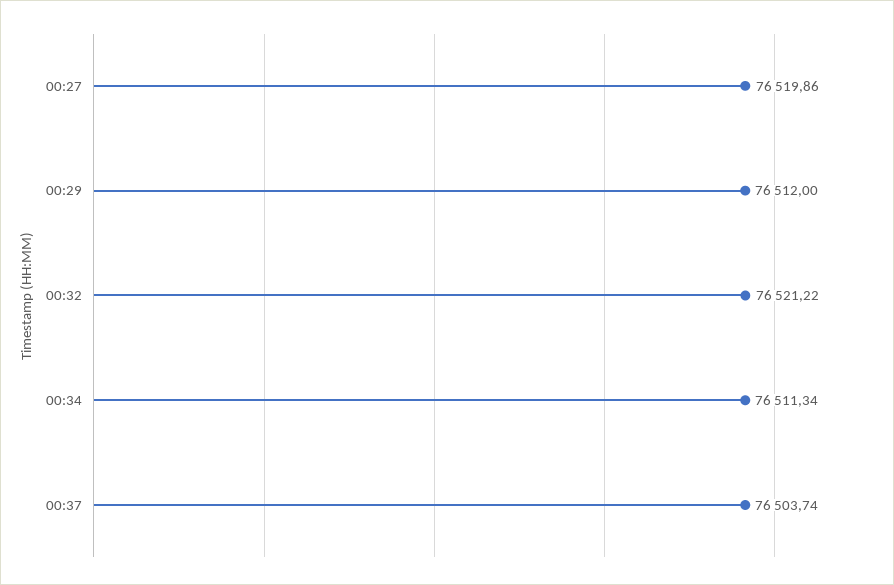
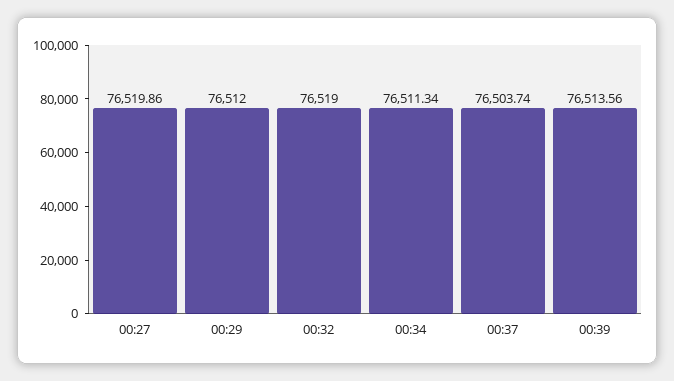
00:32: 76521.22 -> 76519
00:39: none -> 76513.56

